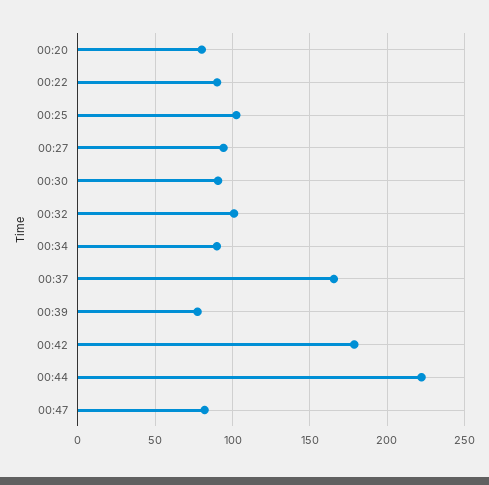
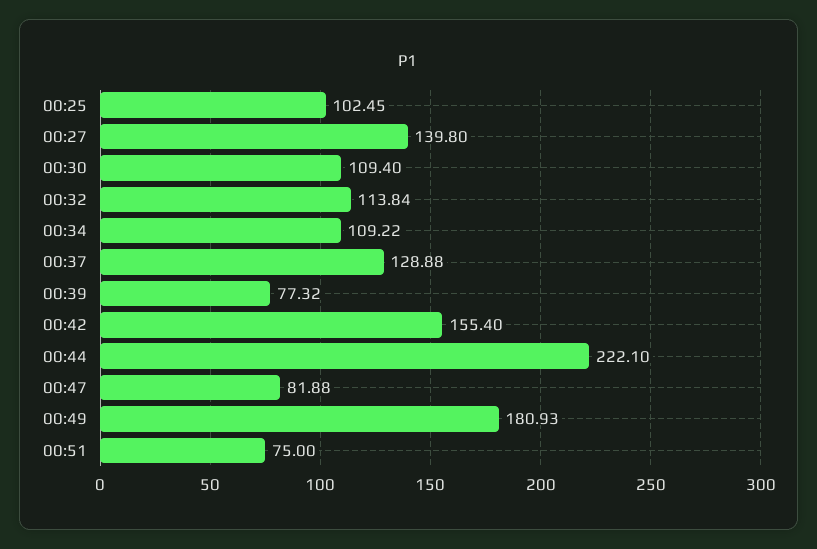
00:20: 80 -> none
00:22: 90 -> none
00:27: 95 -> 139.8
00:30: 90 -> 109.4
00:32: 100 -> 113.84
00:34: 90 -> 109.22
00:37: 165 -> 128.88
00:42: 180 -> 155.4
00:49: none -> 180.93
00:51: none -> 75

